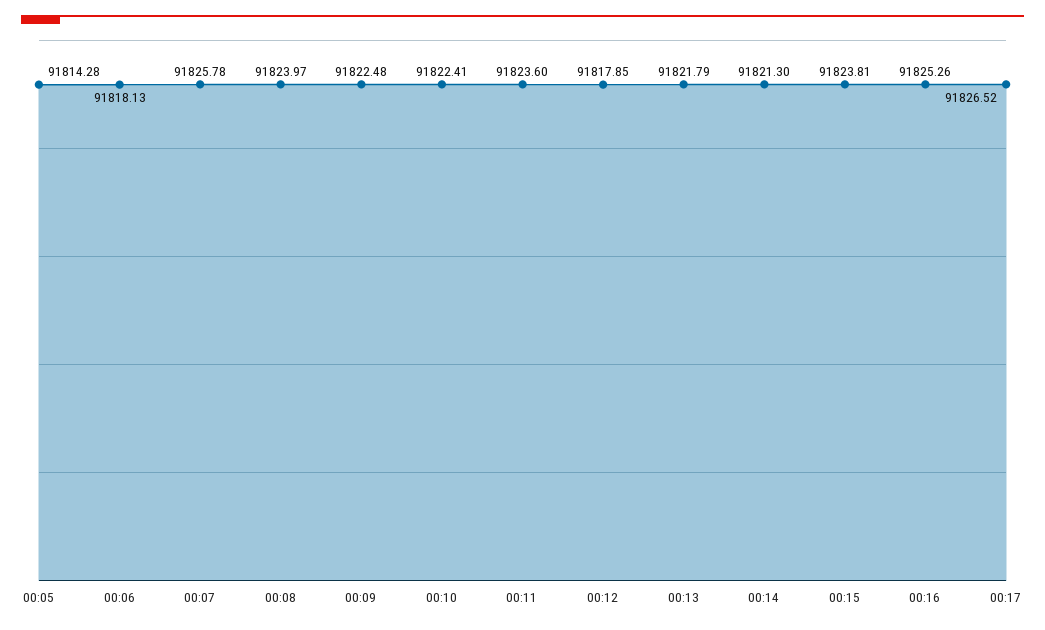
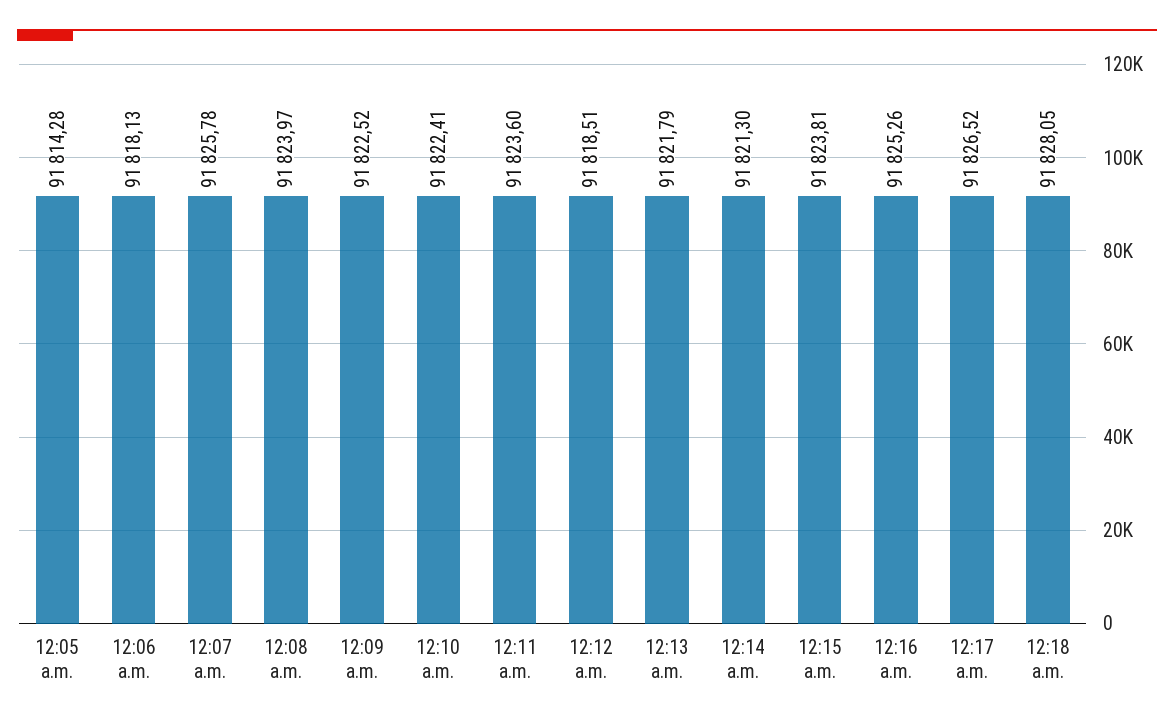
00:09: 91822.48 -> 91822.52
00:12: 91817.85 -> 91818.51
12:18 a.m.: none -> 91828.05

